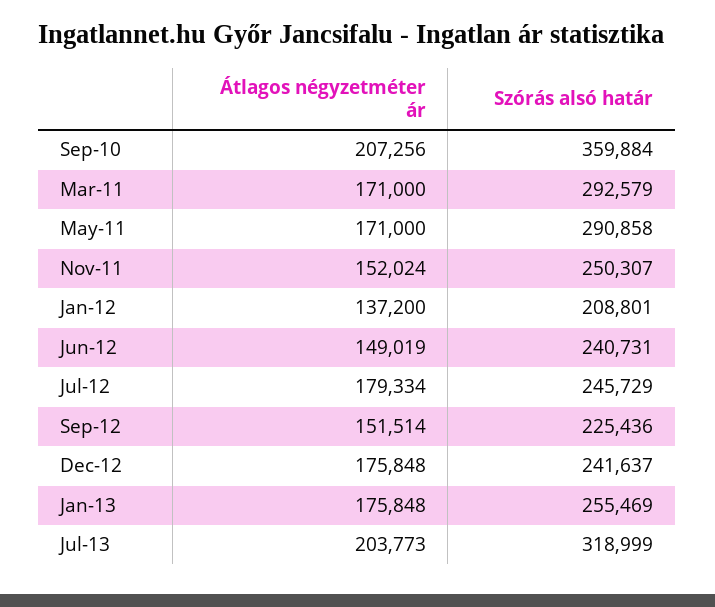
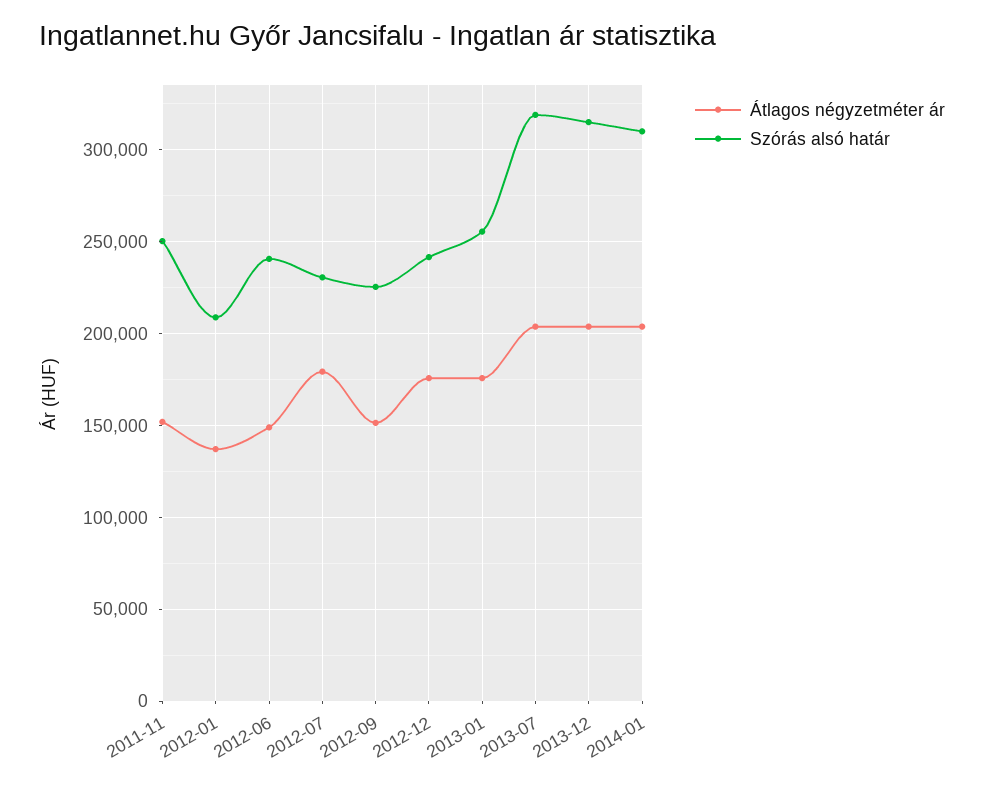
Átlagos négyzetméter ár, Sep-10: 207256 -> none
Szórás alsó határ, Sep-10: 359884 -> none
Átlagos négyzetméter ár, Mar-11: 171000 -> none
Szórás alsó határ, Mar-11: 292579 -> none
Átlagos négyzetméter ár, May-11: 171000 -> none
Szórás alsó határ, May-11: 290858 -> none
Szórás alsó határ, Jul-12: 245729 -> 230000
Átlagos négyzetméter ár, 2013-12: none -> 205000
Szórás alsó határ, 2013-12: none -> 315000
Átlagos négyzetméter ár, 2014-01: none -> 205000
Szórás alsó határ, 2014-01: none -> 310000

